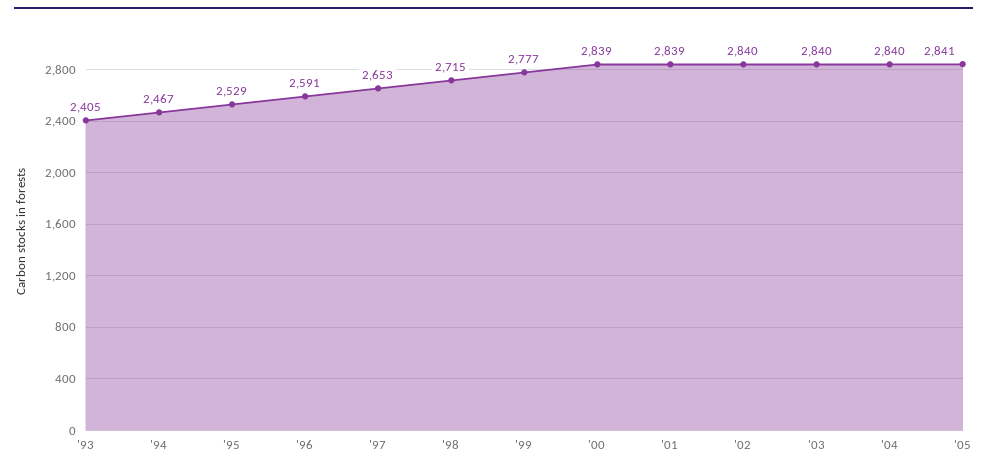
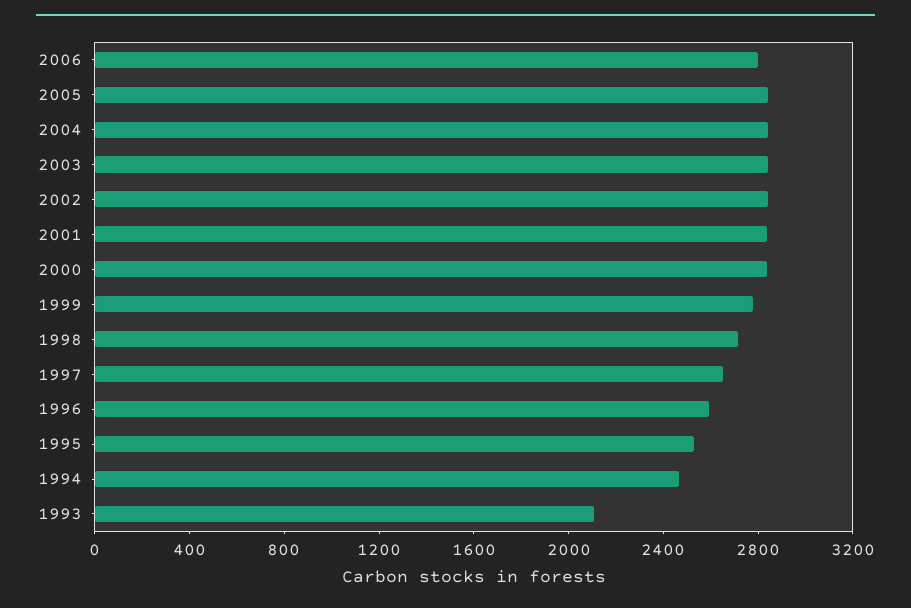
'93: 2405 -> 2100
2006: none -> 2800

